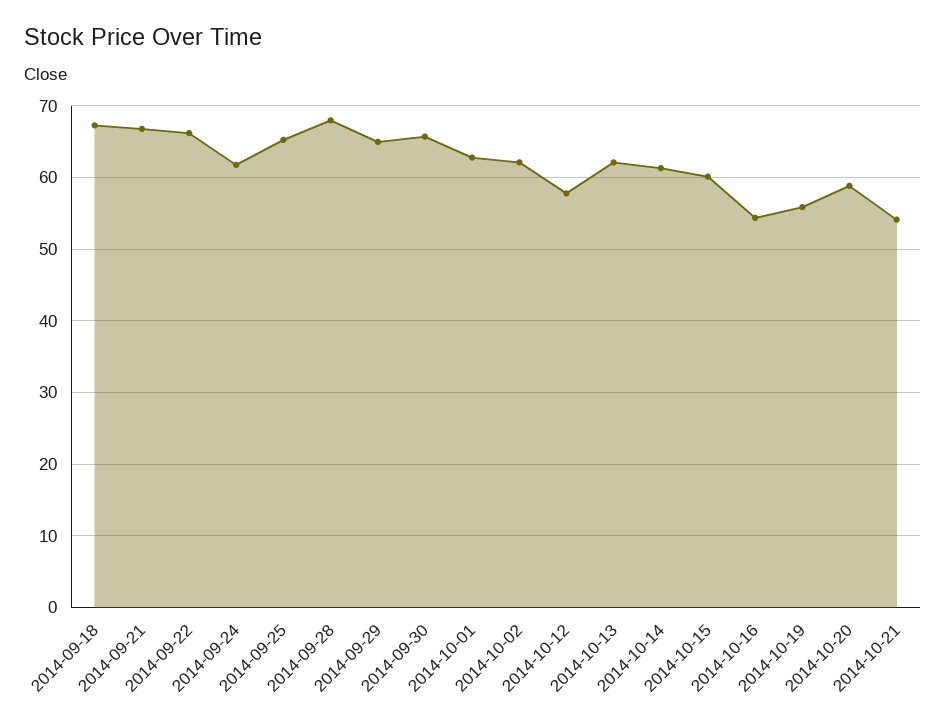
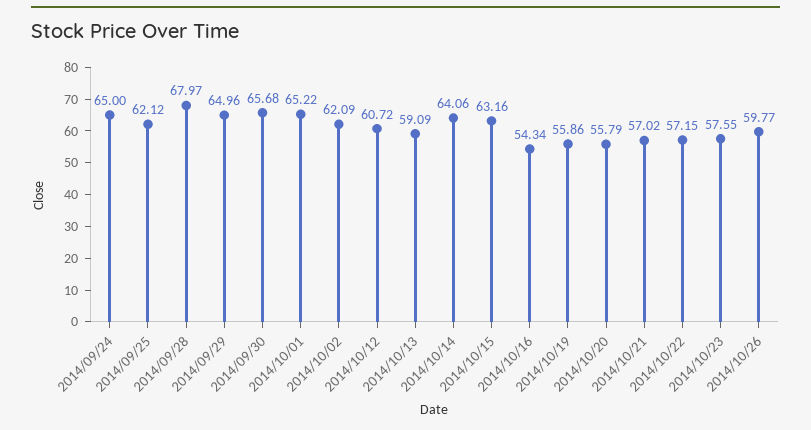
2014-09-18: 67 -> none
2014-09-21: 67 -> none
2014-09-22: 66 -> none
2014-09-24: 62 -> 65
2014-09-25: 65 -> 62.12
2014-10-01: 63 -> 65.22
2014-10-12: 58 -> 60.72
2014-10-13: 62 -> 59.09
2014-10-14: 61 -> 64.06
2014-10-15: 60 -> 63.16
2014-10-20: 59 -> 55.79
2014-10-21: 54 -> 57.02
2014/10/22: none -> 57.15
2014/10/23: none -> 57.55
2014/10/26: none -> 59.77

